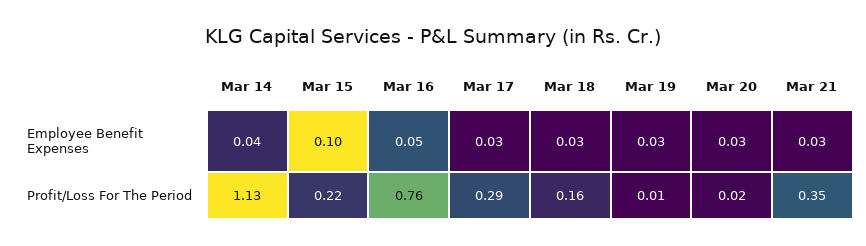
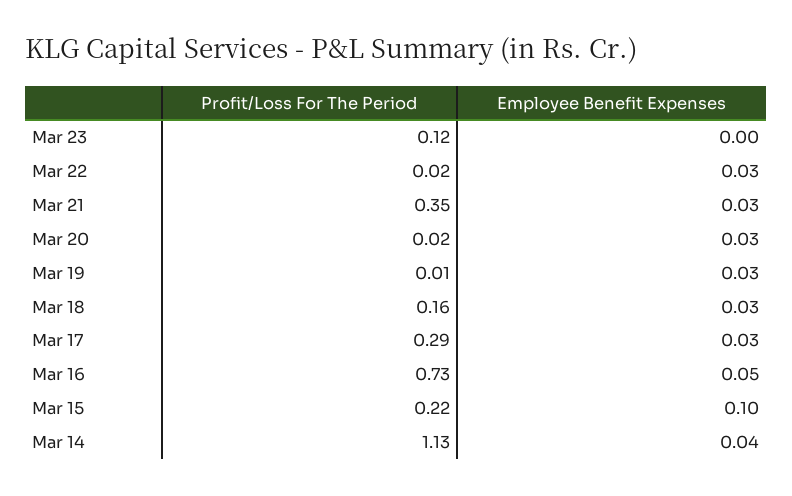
Mar 16, Profit/Loss For The Period: 0.76 -> 0.73
Mar 23, Profit/Loss For The Period: none -> 0.12
Mar 23, Employee Benefit Expenses: none -> 0
Mar 22, Profit/Loss For The Period: none -> 0.02
Mar 22, Employee Benefit Expenses: none -> 0.03

